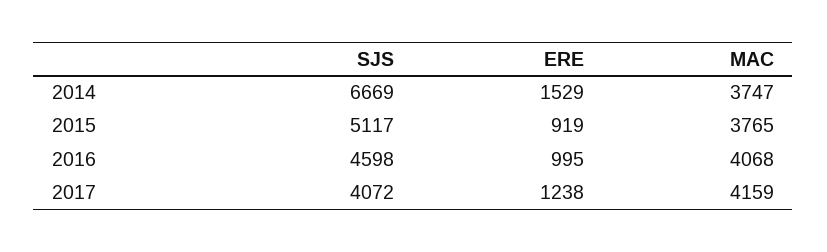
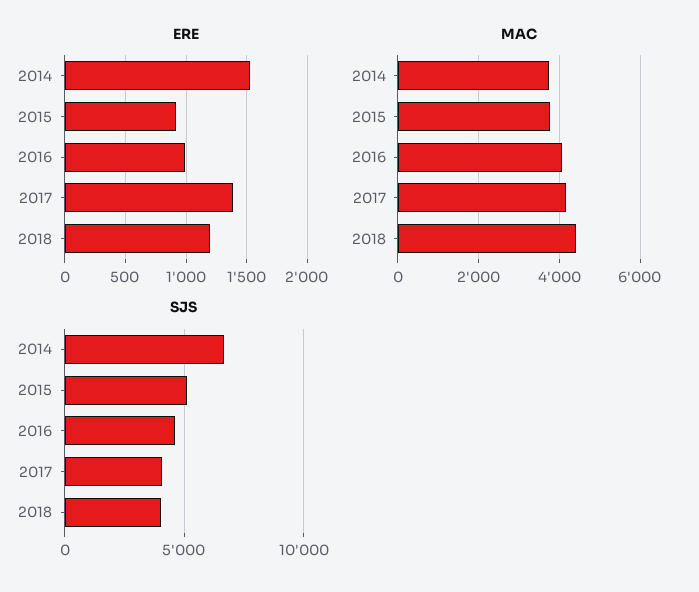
ERE, 2017: 1238 -> 1400
ERE, 2018: none -> 1200
MAC, 2018: none -> 4400
SJS, 2018: none -> 4000

